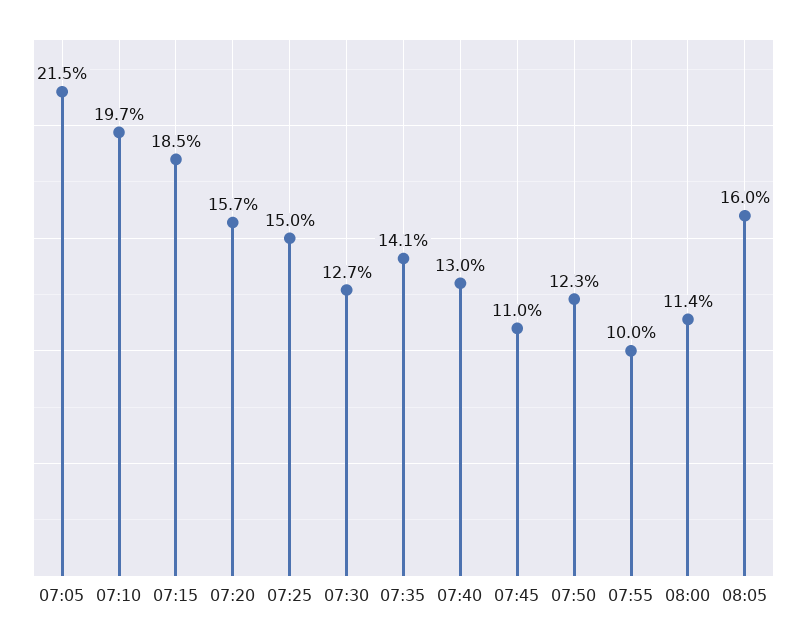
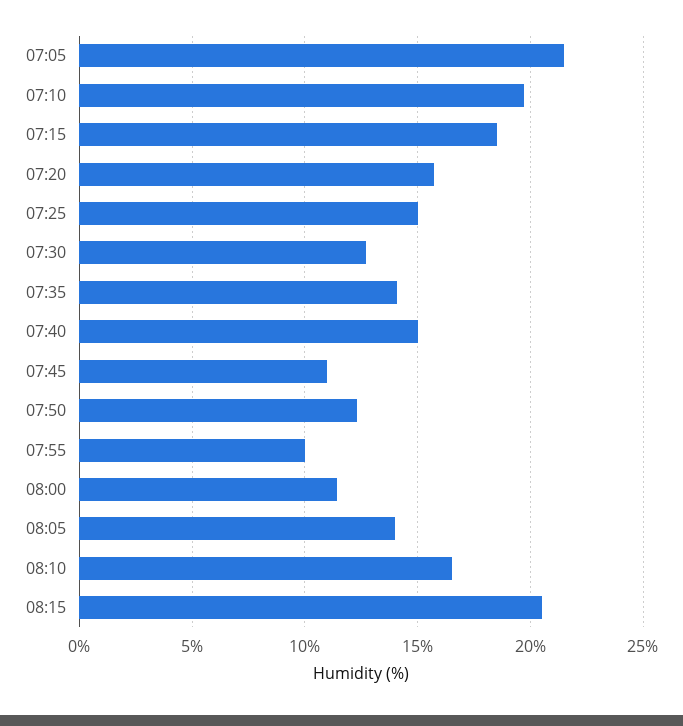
07:40: 13 -> 15
08:05: 16 -> 14
08:10: none -> 16.5
08:15: none -> 20.5

